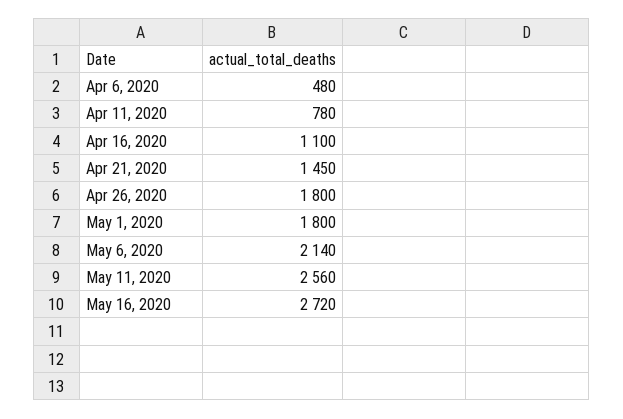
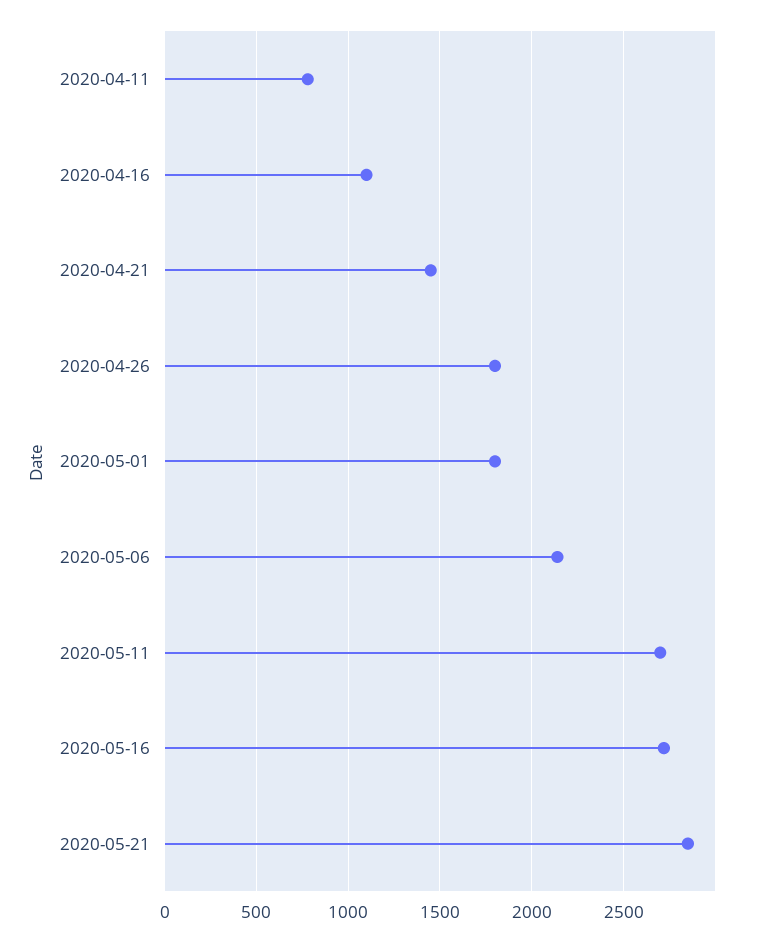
Apr 6, 2020: 480 -> none
May 11, 2020: 2560 -> 2700
2020-05-21: none -> 2850

